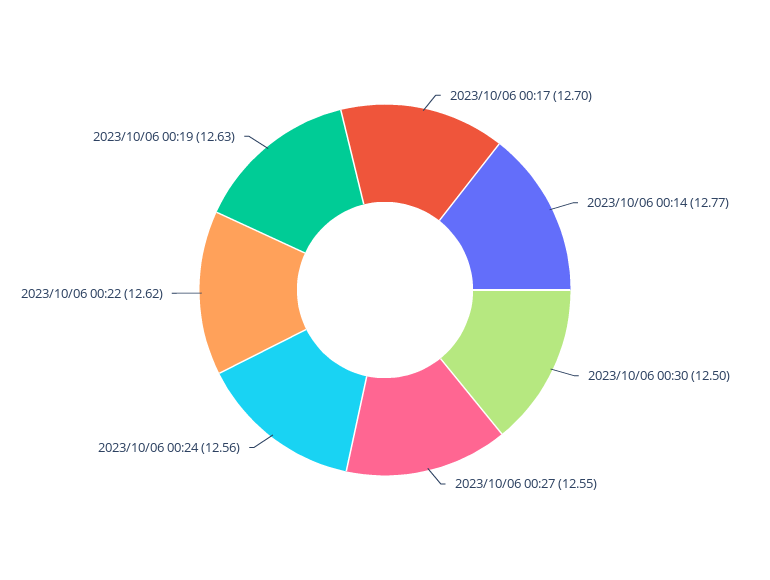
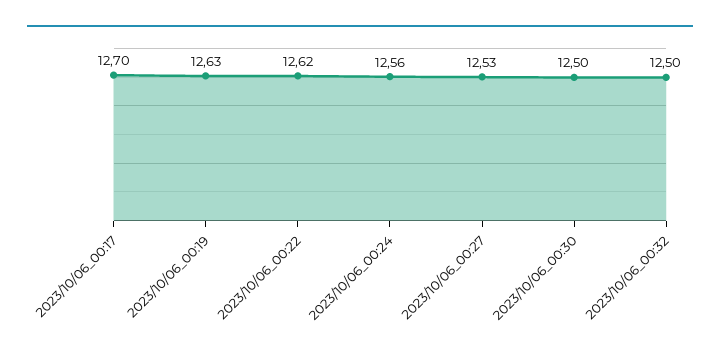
2023/10/06 00:14: 12.77 -> none
2023/10/06 00:27: 12.55 -> 12.53
2023/10/06_00:32: none -> 12.5

